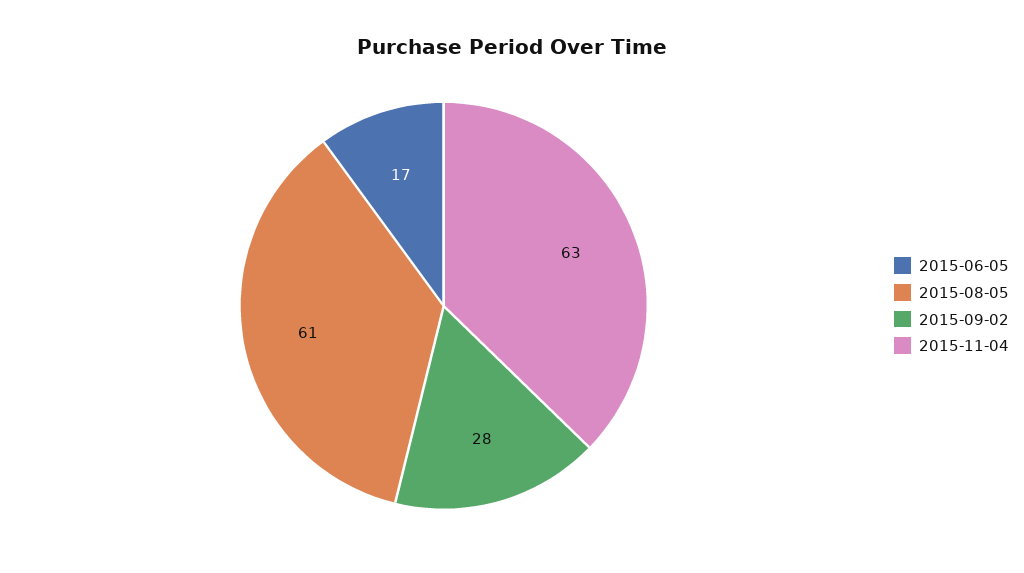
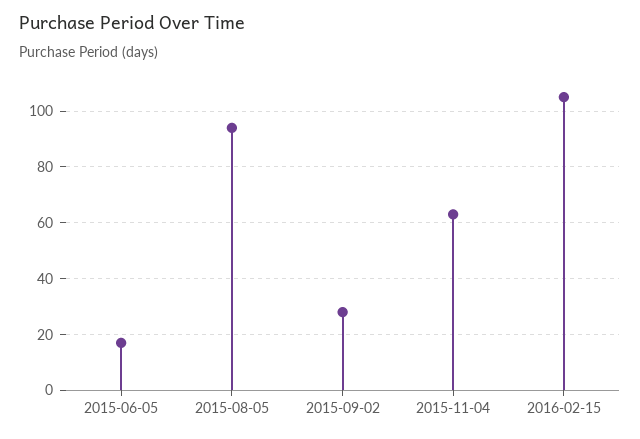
2015-08-05: 61 -> 95
2016-02-15: none -> 105

